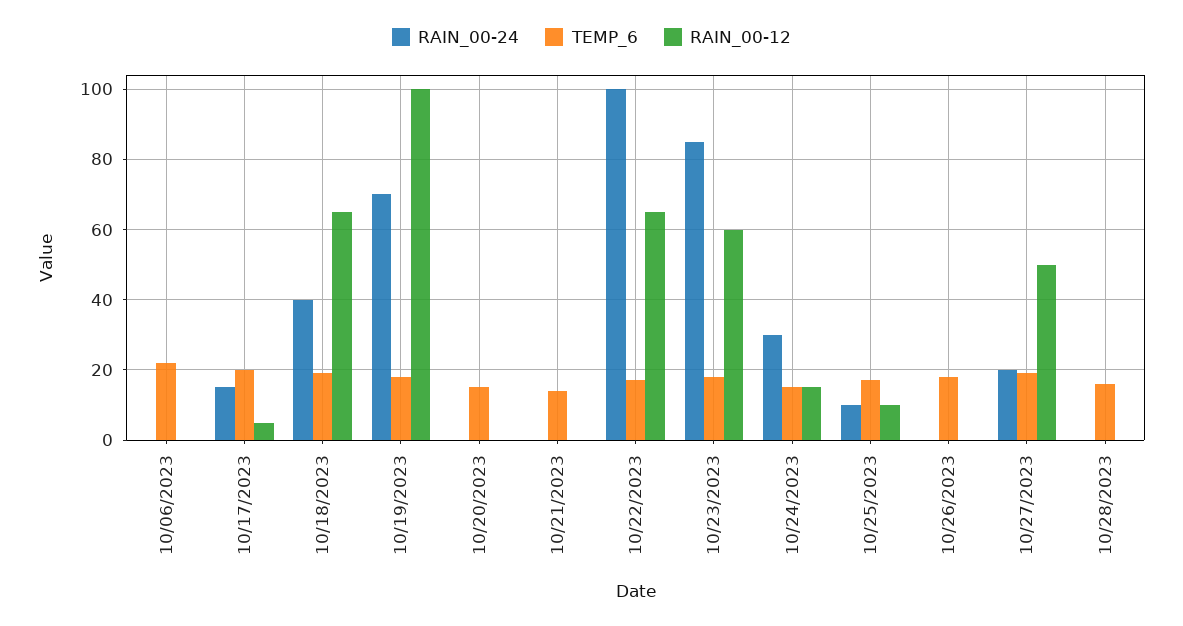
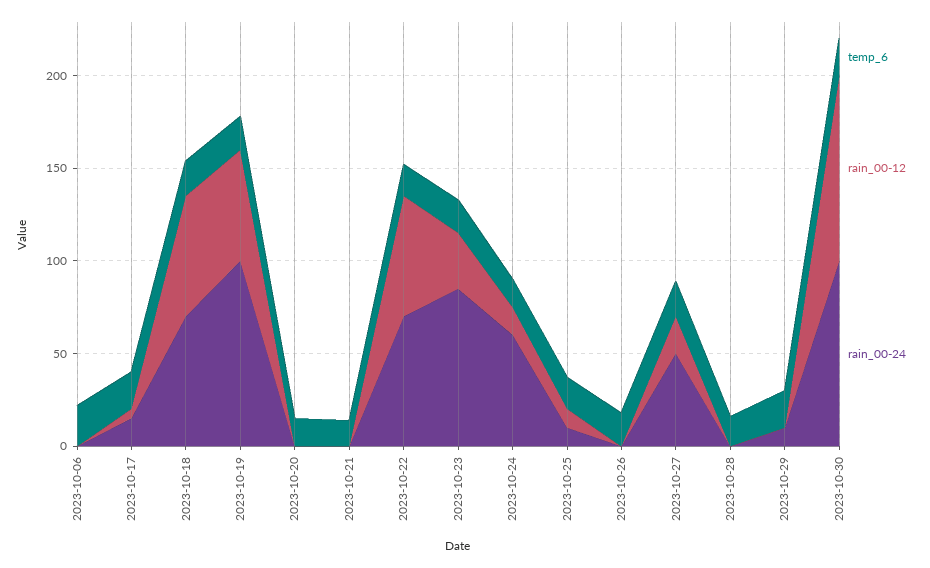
RAIN_00-24, 10/18/2023: 40 -> 70
RAIN_00-24, 10/19/2023: 70 -> 100
RAIN_00-12, 10/19/2023: 100 -> 60
RAIN_00-24, 10/22/2023: 100 -> 70
RAIN_00-12, 10/23/2023: 60 -> 30
RAIN_00-24, 10/24/2023: 30 -> 60
RAIN_00-24, 10/27/2023: 20 -> 50
RAIN_00-12, 10/27/2023: 50 -> 20
TEMP_6, 2023-10-29: none -> 20
RAIN_00-12, 2023-10-29: none -> 0
RAIN_00-24, 2023-10-29: none -> 10
TEMP_6, 2023-10-30: none -> 20
RAIN_00-12, 2023-10-30: none -> 100
RAIN_00-24, 2023-10-30: none -> 100

